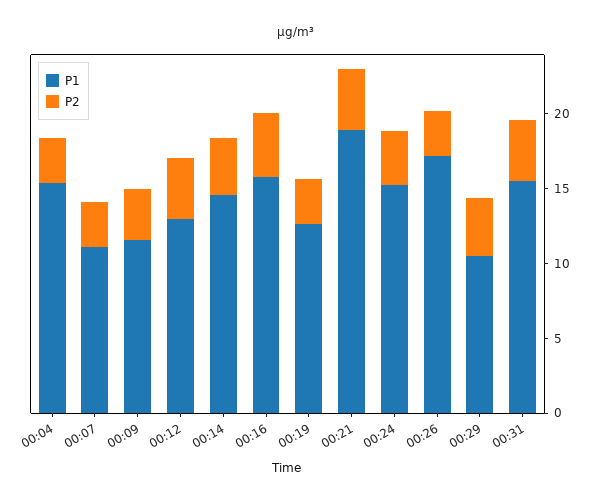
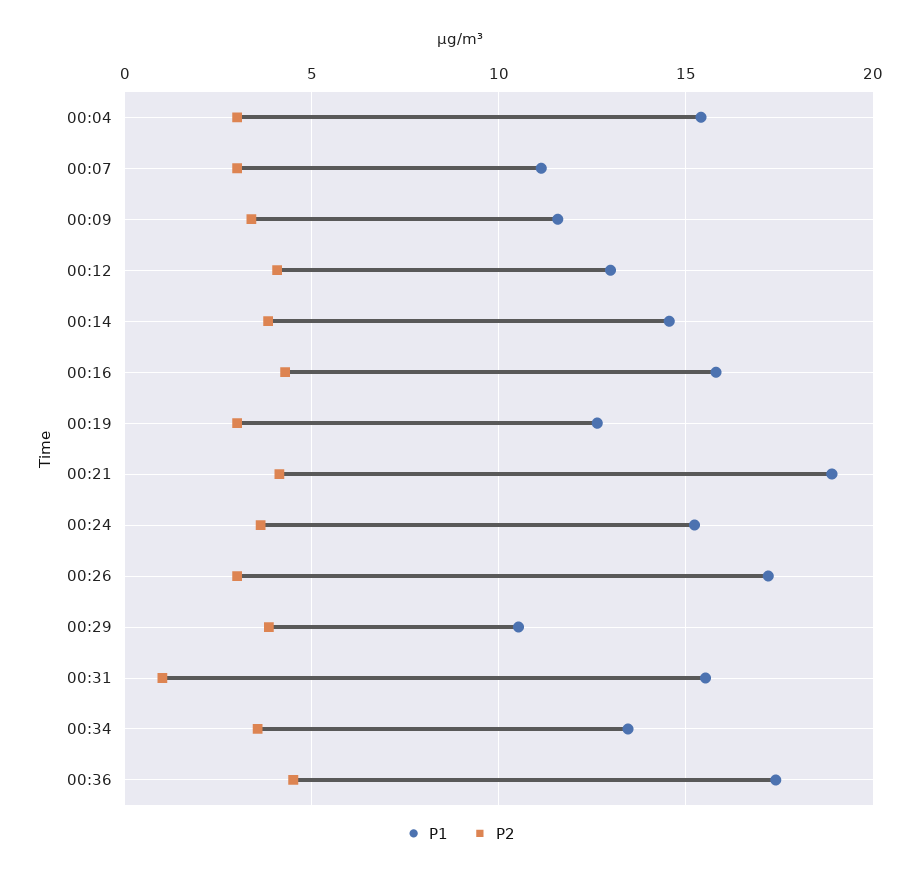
P2, 00:31: 4 -> 1
P1, 00:34: none -> 13.5
P2, 00:34: none -> 3.5
P1, 00:36: none -> 17.5
P2, 00:36: none -> 4.5

